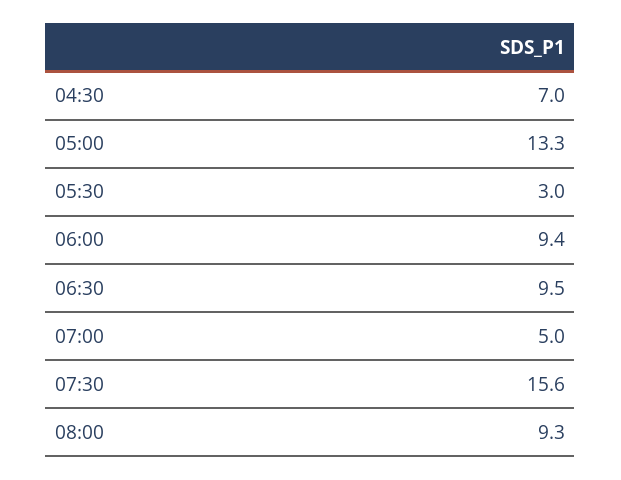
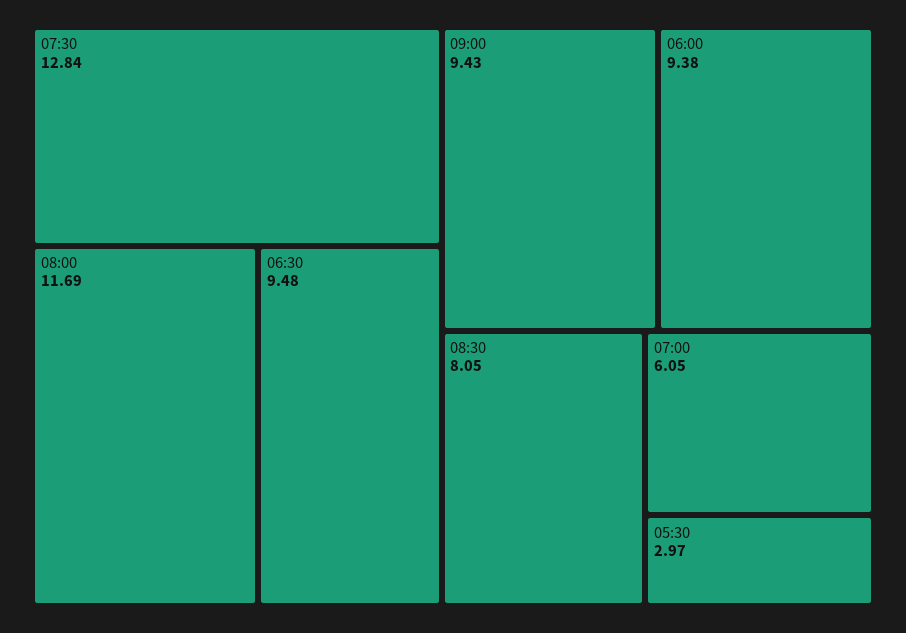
04:30: 7 -> none
05:00: 13.3 -> none
07:00: 5 -> 6.05
07:30: 15.6 -> 12.84
08:00: 9.3 -> 11.69
09:00: none -> 9.43
08:30: none -> 8.05

